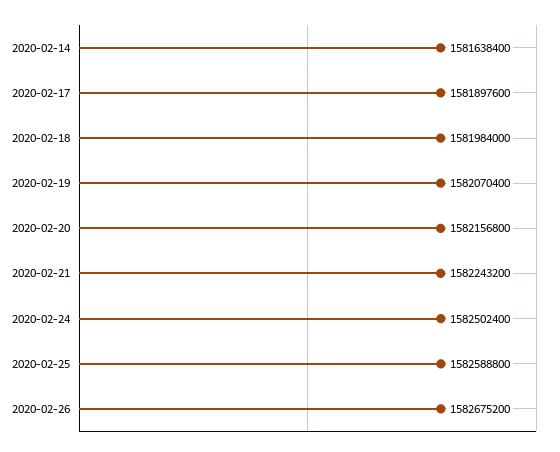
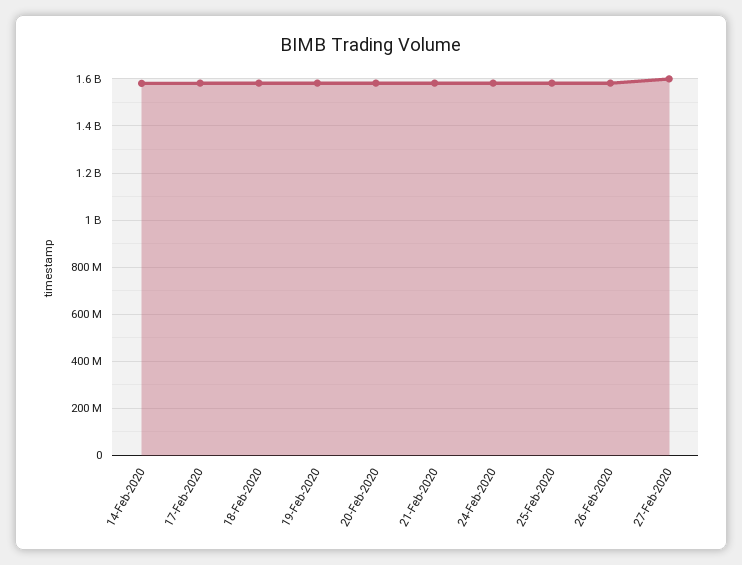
27-Feb-2020: none -> 1600000000

